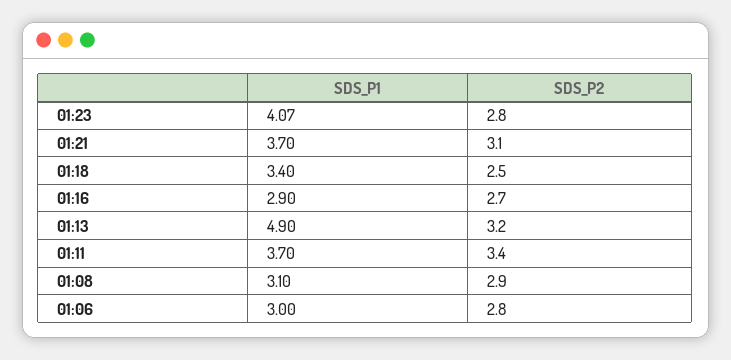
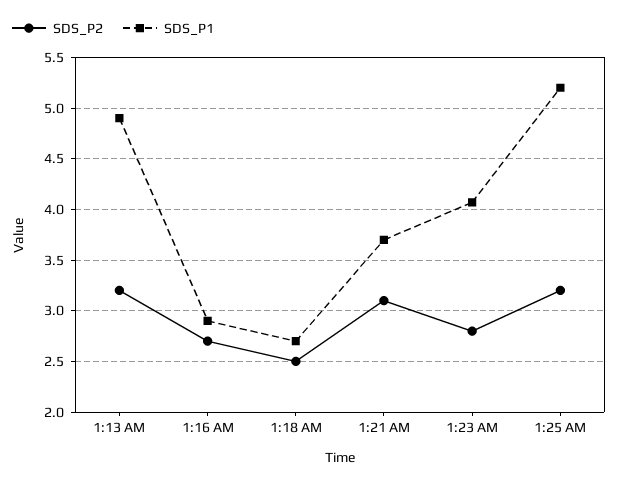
SDS_P1, 01:18: 3.4 -> 2.7
SDS_P1, 01:11: 3.7 -> none
SDS_P2, 01:11: 3.4 -> none
SDS_P1, 01:08: 3.1 -> none
SDS_P2, 01:08: 2.9 -> none
SDS_P1, 01:06: 3 -> none
SDS_P2, 01:06: 2.8 -> none
SDS_P2, 1:25 AM: none -> 3.2
SDS_P1, 1:25 AM: none -> 5.2

